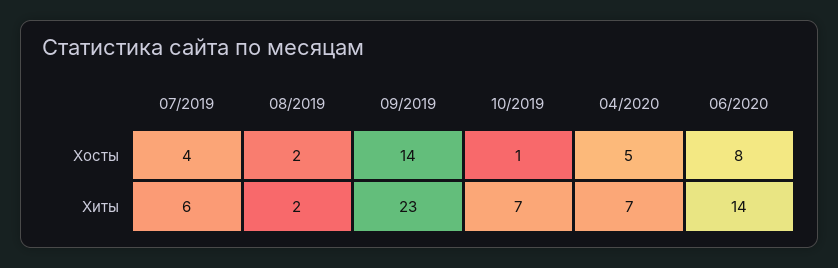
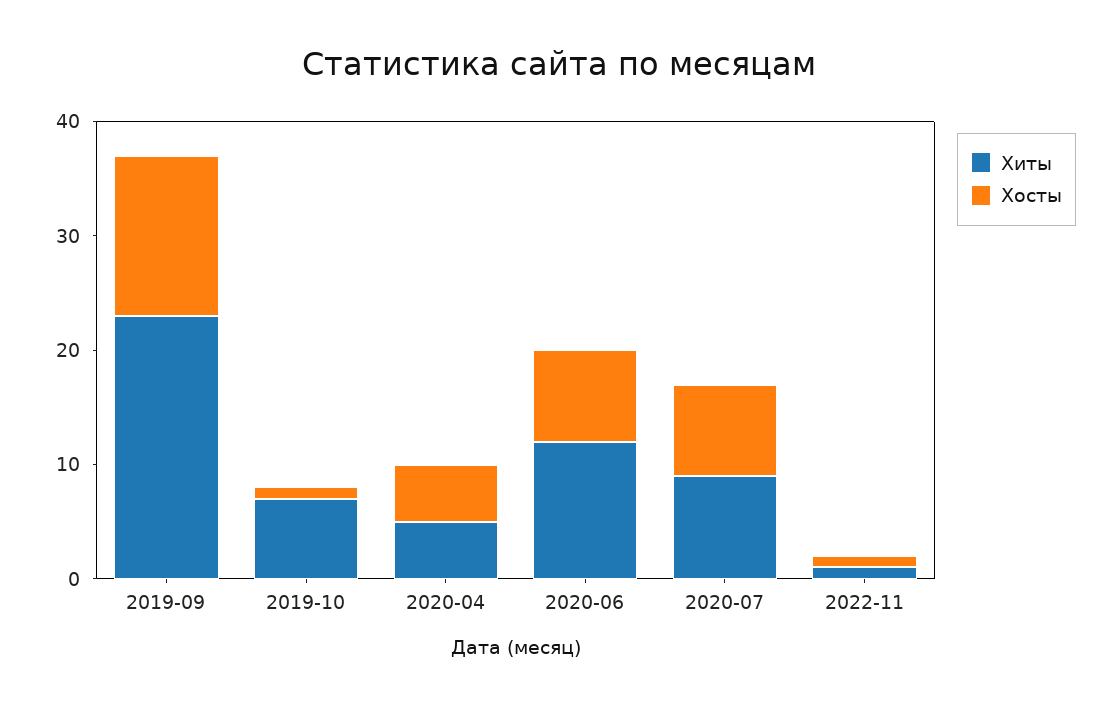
Хосты, 07/2019: 4 -> none
Хосты, 08/2019: 2 -> none
Хиты, 07/2019: 6 -> none
Хиты, 08/2019: 2 -> none
Хиты, 04/2020: 7 -> 5
Хиты, 06/2020: 14 -> 12
Хиты, 2020-07: none -> 9
Хосты, 2020-07: none -> 8
Хиты, 2022-11: none -> 1
Хосты, 2022-11: none -> 1

